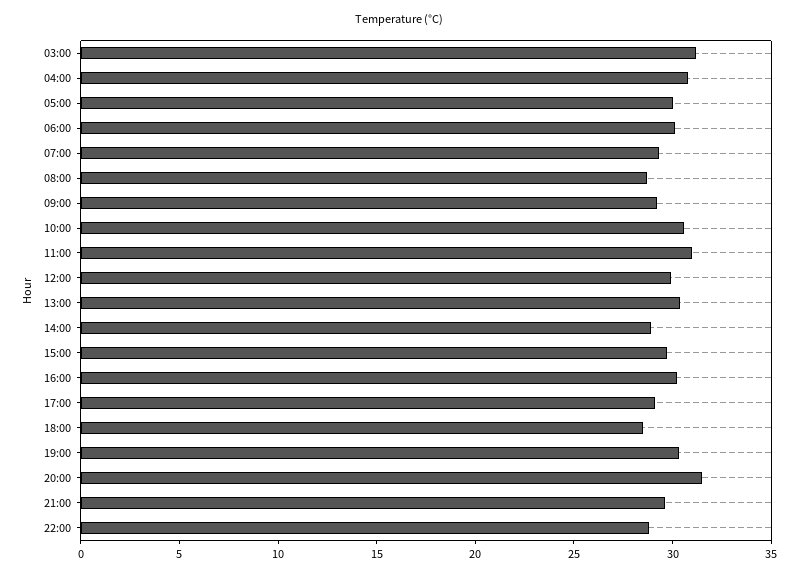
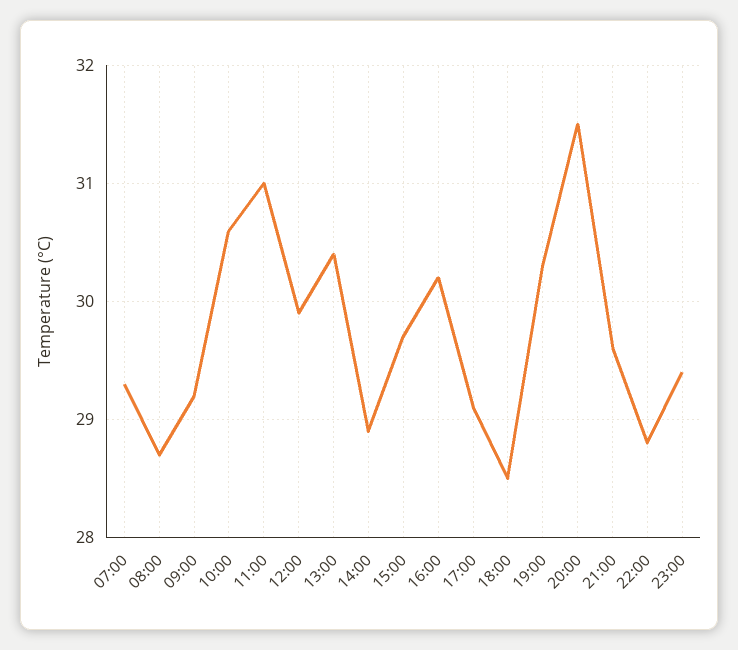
03:00: 31 -> none
04:00: 31 -> none
05:00: 30 -> none
06:00: 30 -> none
23:00: none -> 29.4

